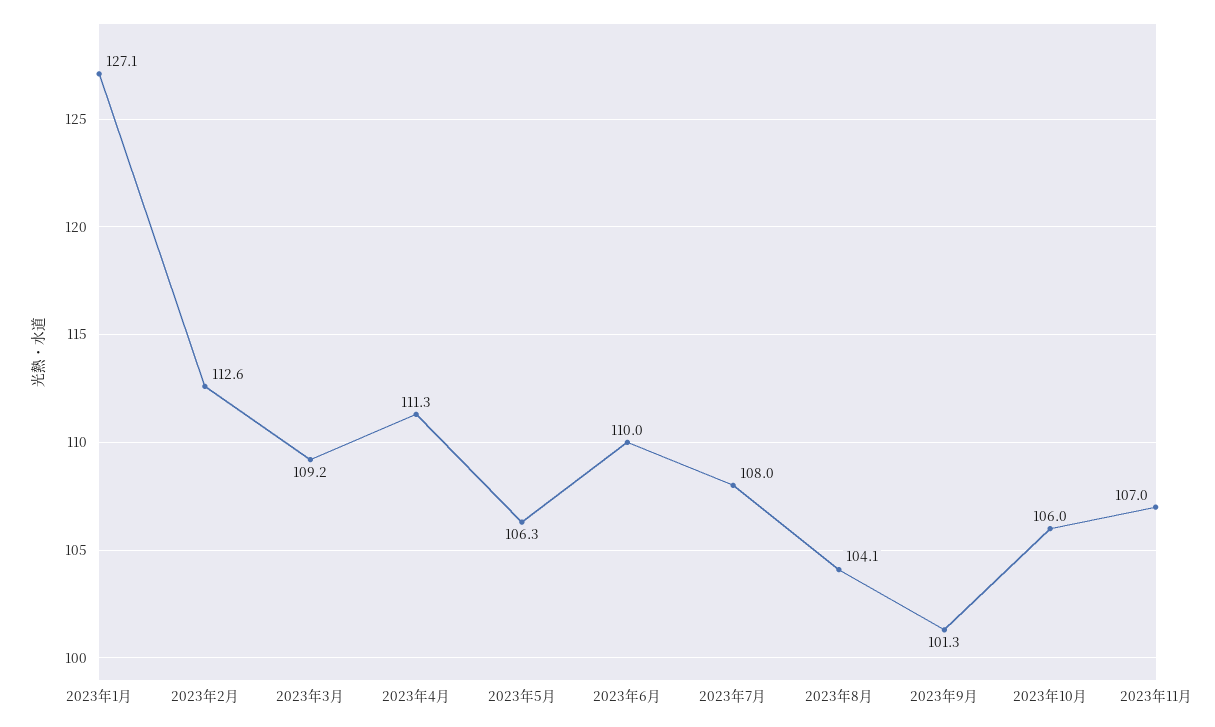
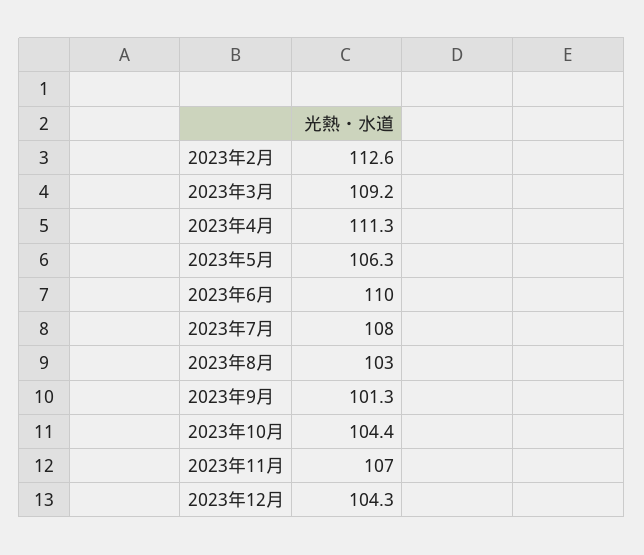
2023年1月: 127.1 -> none
2023年8月: 104.1 -> 103
2023年10月: 106 -> 104.4
2023年12月: none -> 104.3

